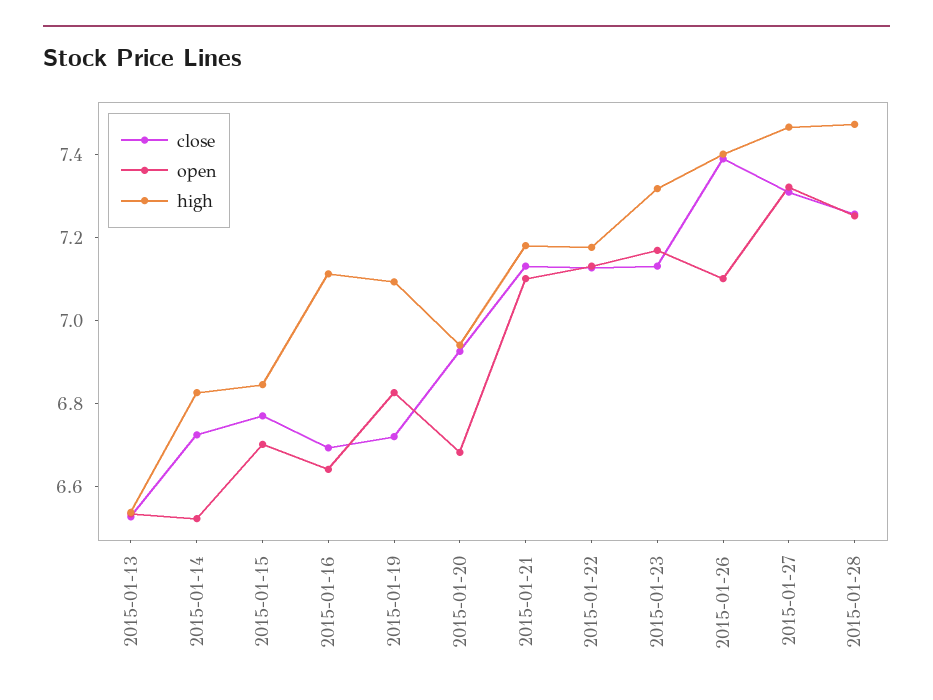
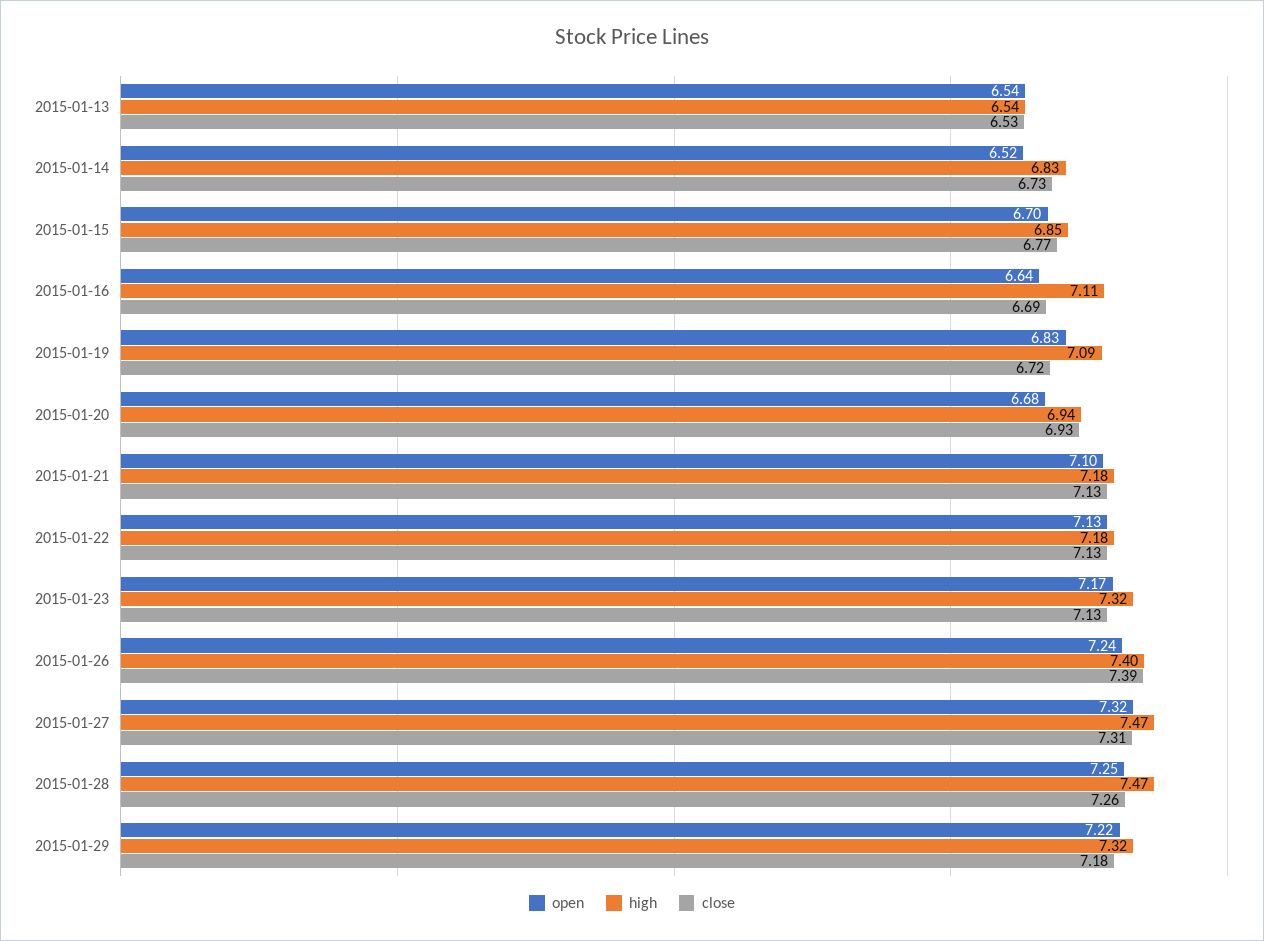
open, 2015-01-26: 7.1 -> 7.24
open, 2015-01-29: none -> 7.22
high, 2015-01-29: none -> 7.32
close, 2015-01-29: none -> 7.18

